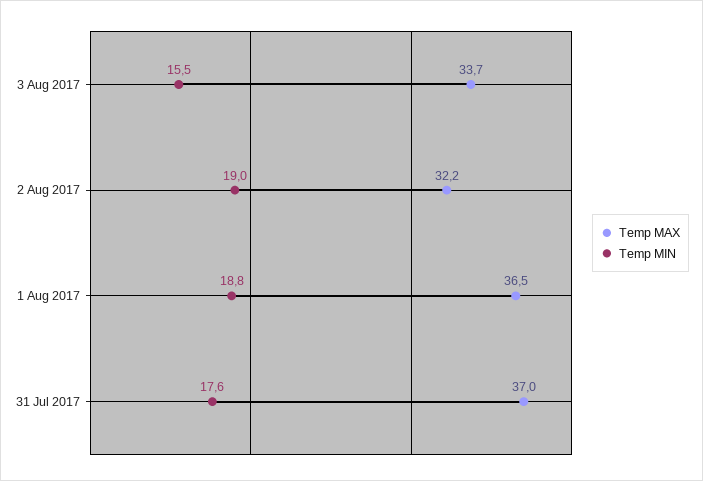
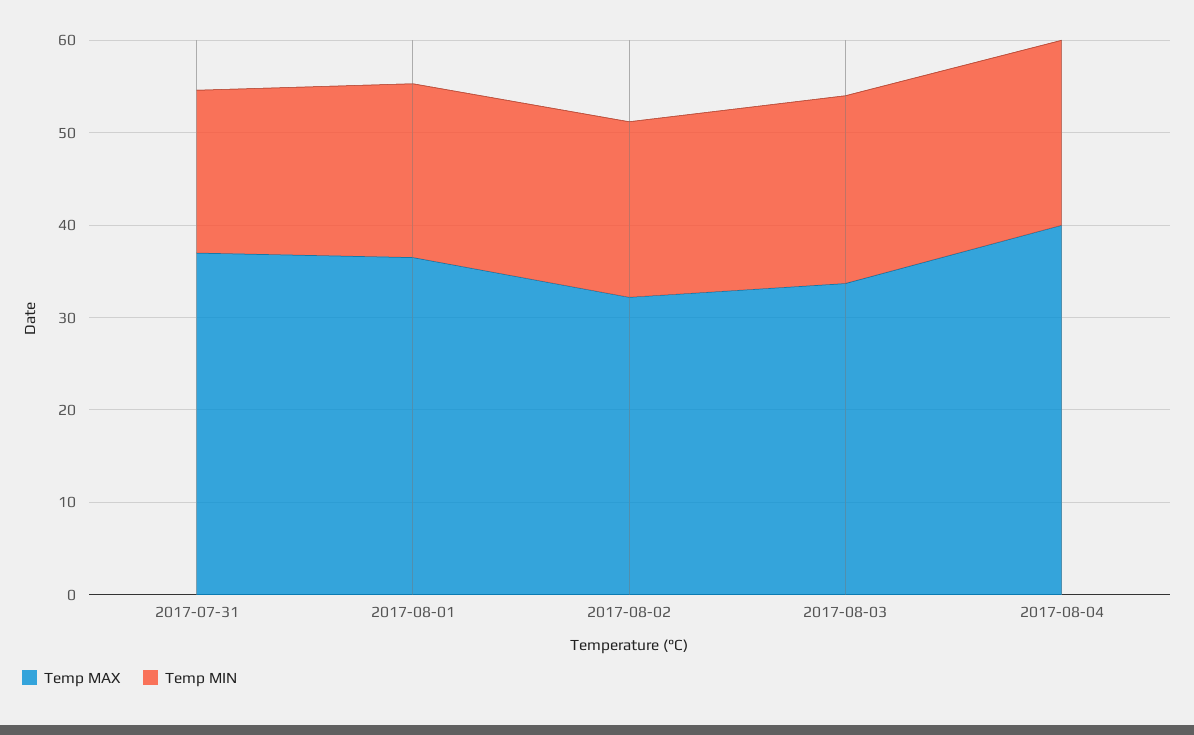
Temp MIN, 3 Aug 2017: 15.5 -> 20
Temp MAX, 2017-08-04: none -> 40
Temp MIN, 2017-08-04: none -> 20

